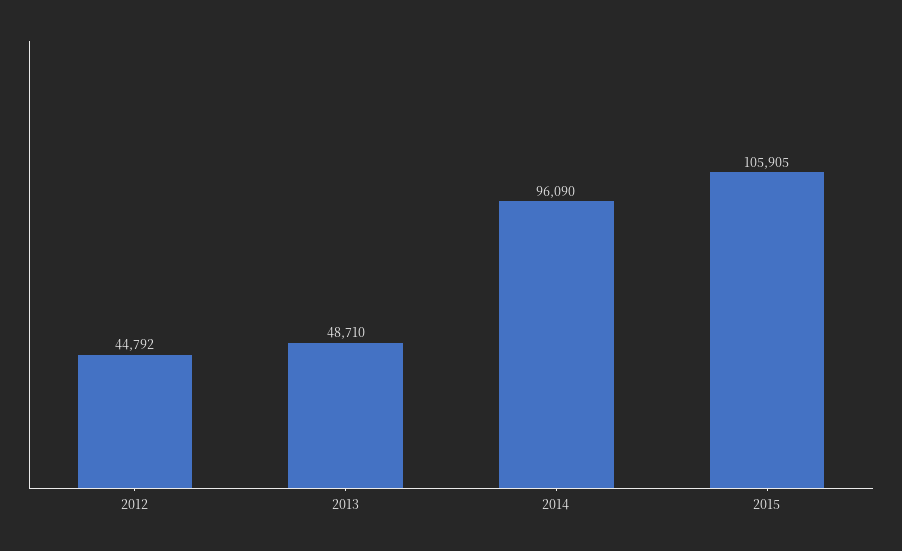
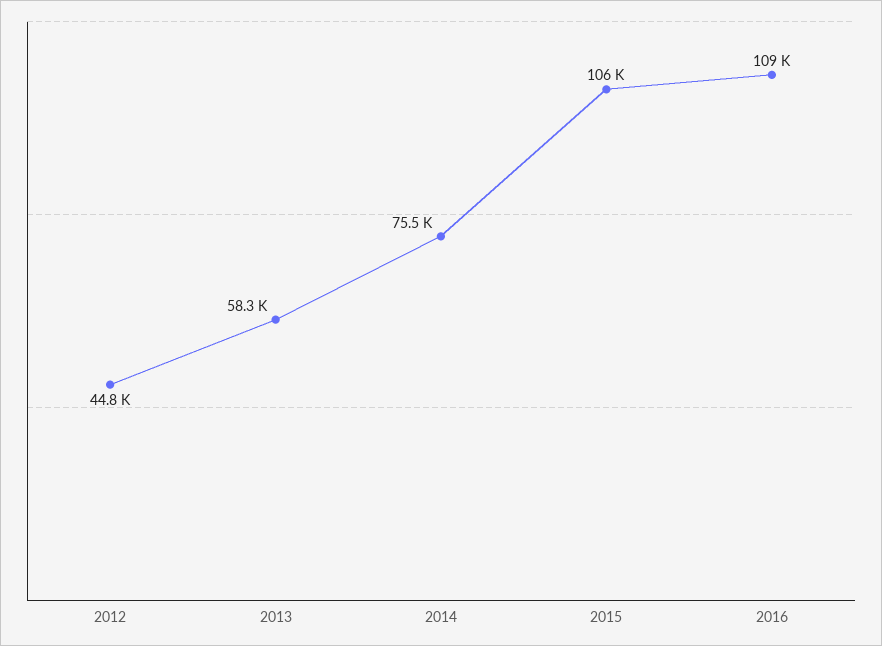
2013: 48710 -> 58300
2014: 96090 -> 75500
2016: none -> 109000

